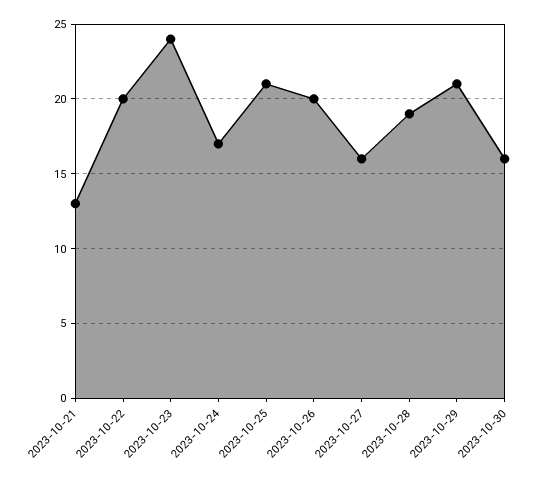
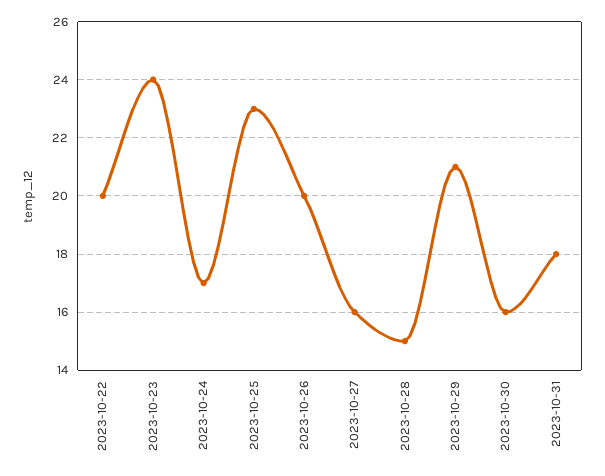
2023-10-21: 13 -> none
2023-10-25: 21 -> 23
2023-10-28: 19 -> 15
2023-10-31: none -> 18

